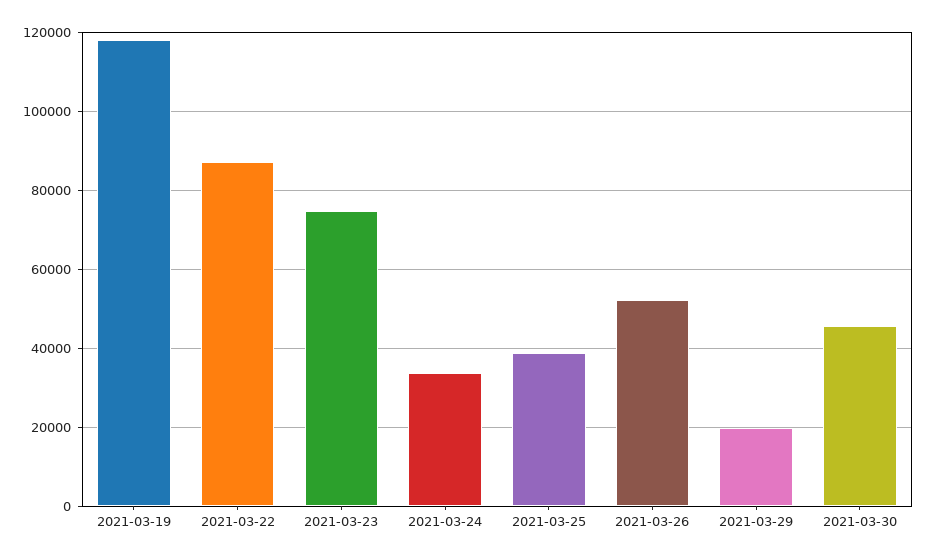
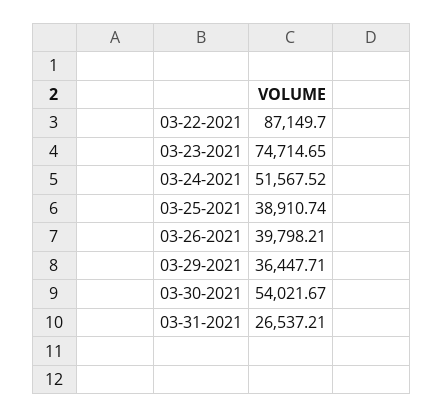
2021-03-19: 118000 -> none
2021-03-24: 34000 -> 51567.52
2021-03-26: 52000 -> 39798.21
2021-03-29: 20000 -> 36447.71
2021-03-30: 46000 -> 54021.67
03-31-2021: none -> 26537.21

